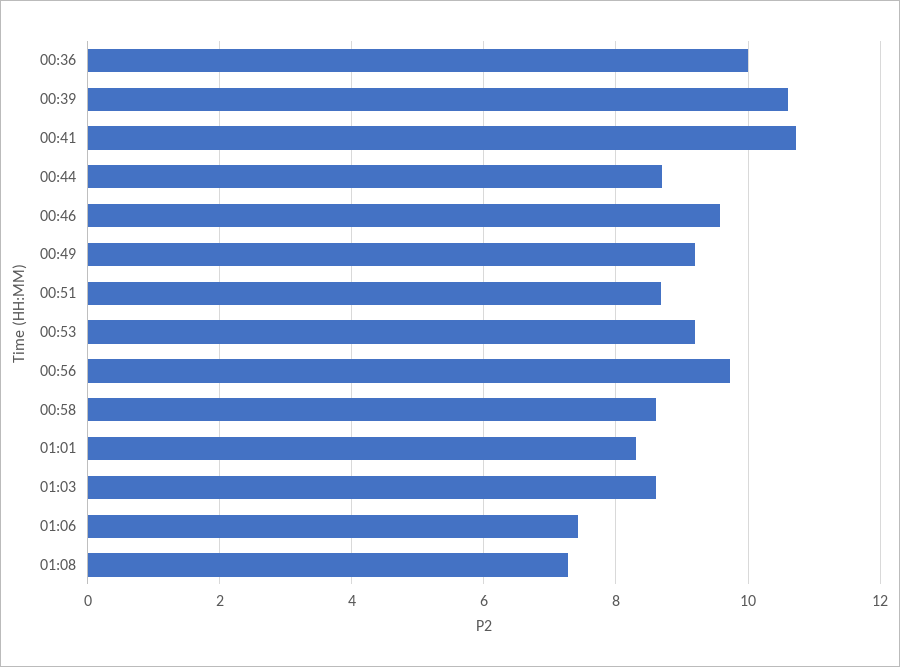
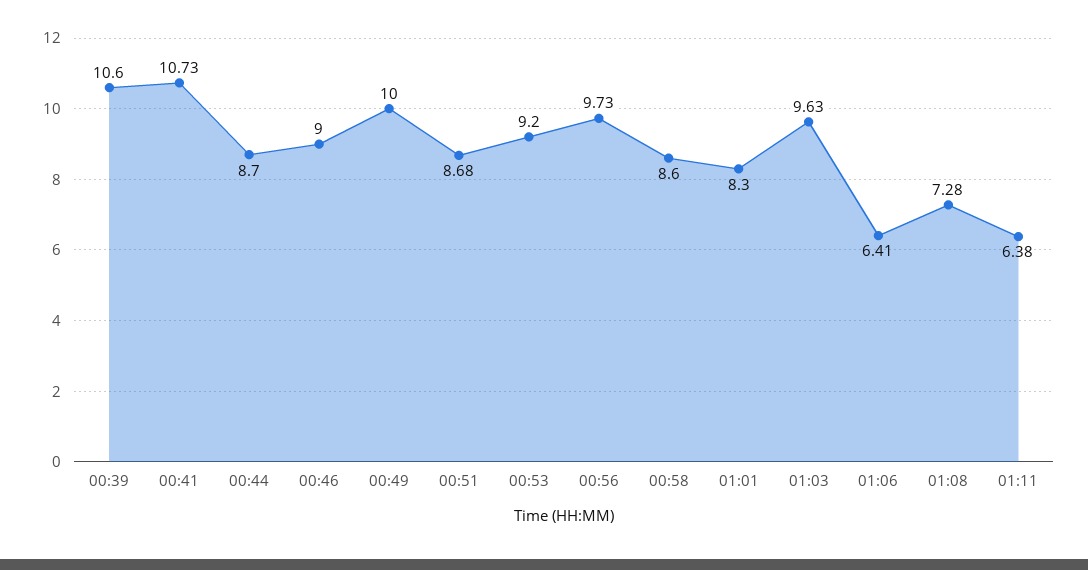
00:36: 10 -> none
00:46: 9.6 -> 9
00:49: 9.2 -> 10
01:03: 8.6 -> 9.63
01:06: 7.4 -> 6.41
01:11: none -> 6.38

